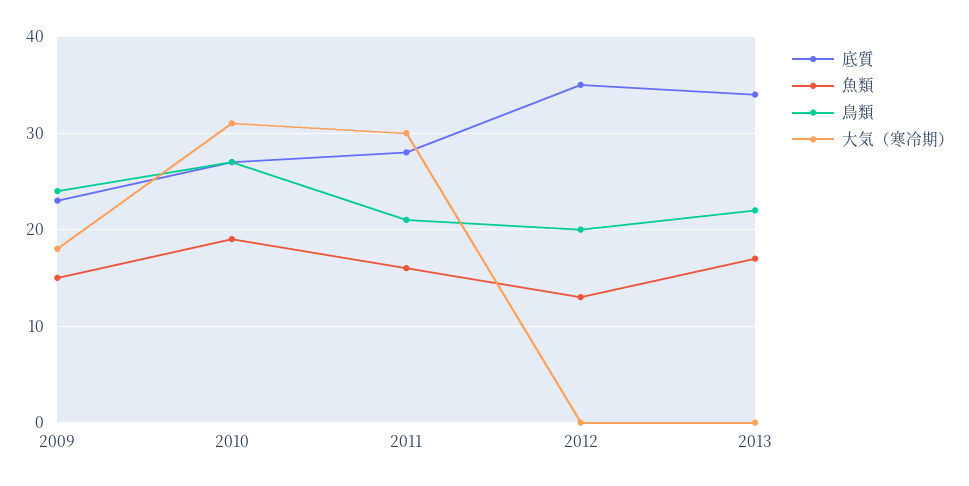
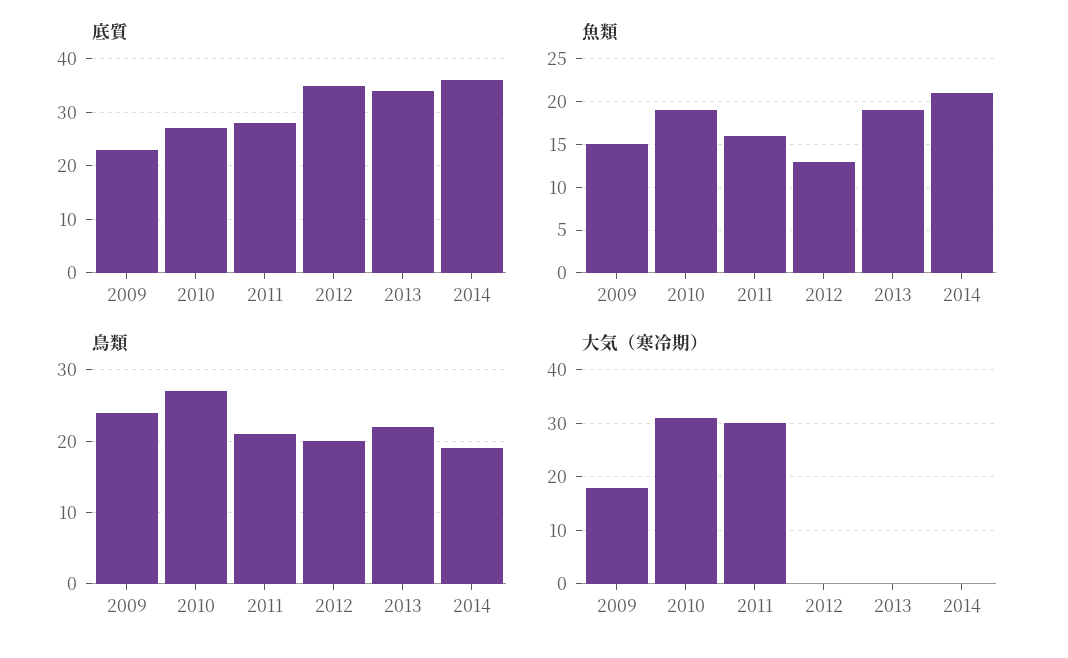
魚類, 2013: 17 -> 19
底質, 2014: none -> 35
魚類, 2014: none -> 21
鳥類, 2014: none -> 19
大気（寒冷期）, 2014: none -> 0

